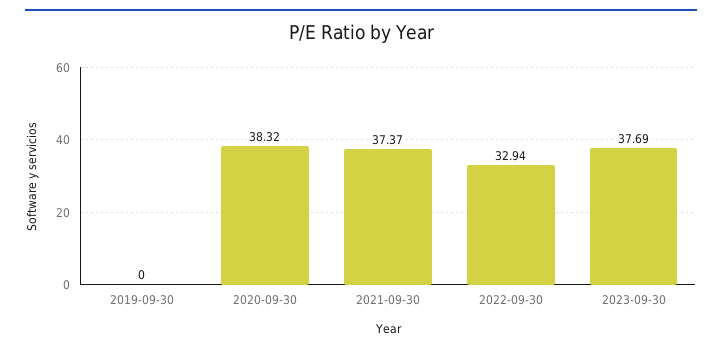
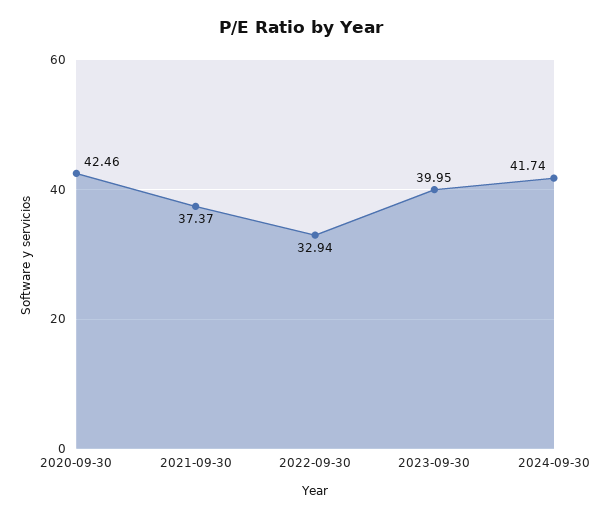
2019-09-30: 0 -> none
2020-09-30: 38.32 -> 42.46
2023-09-30: 37.69 -> 39.95
2024-09-30: none -> 41.74

